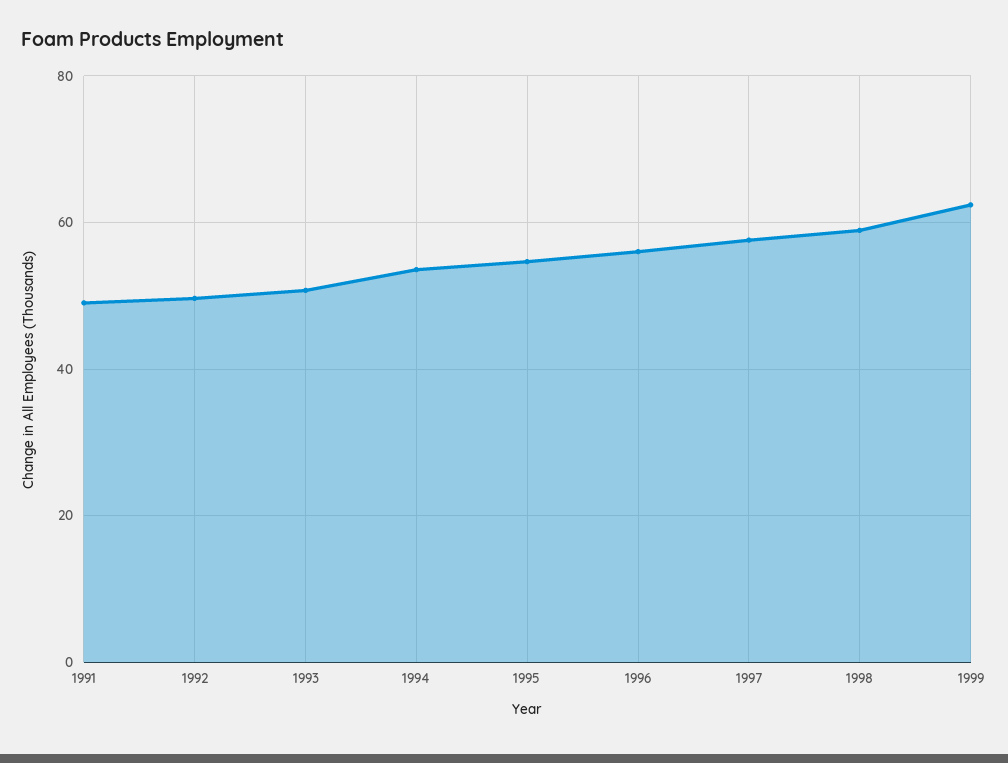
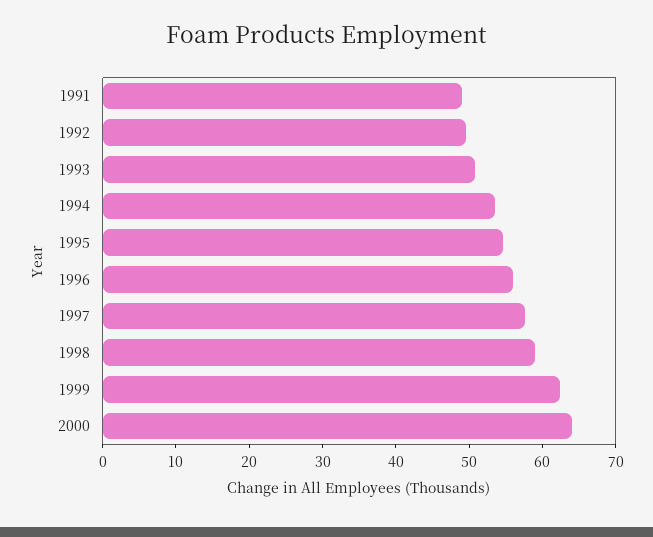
2000: none -> 64

